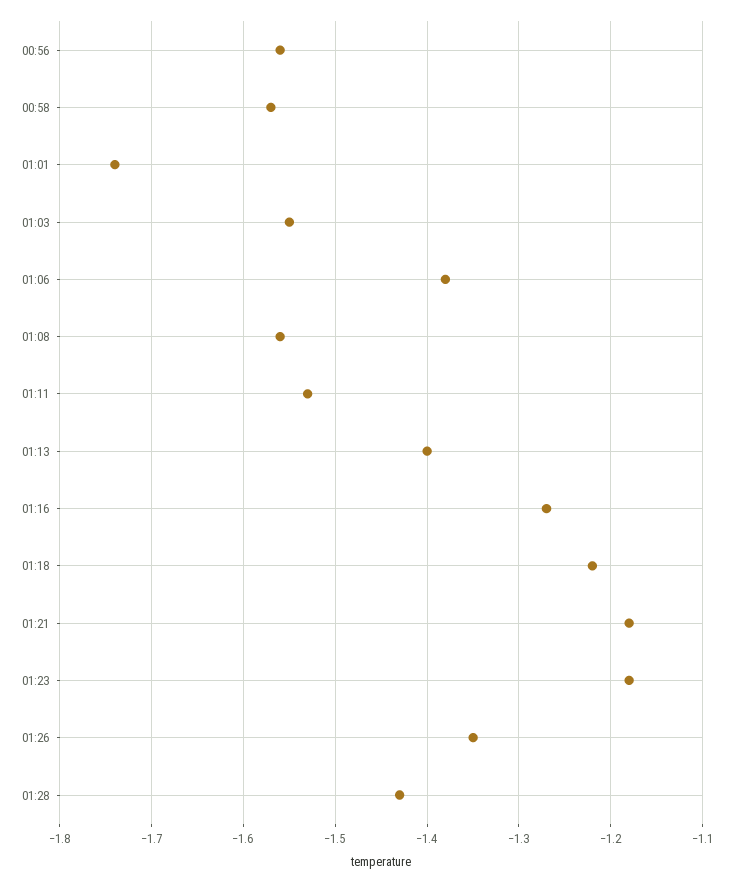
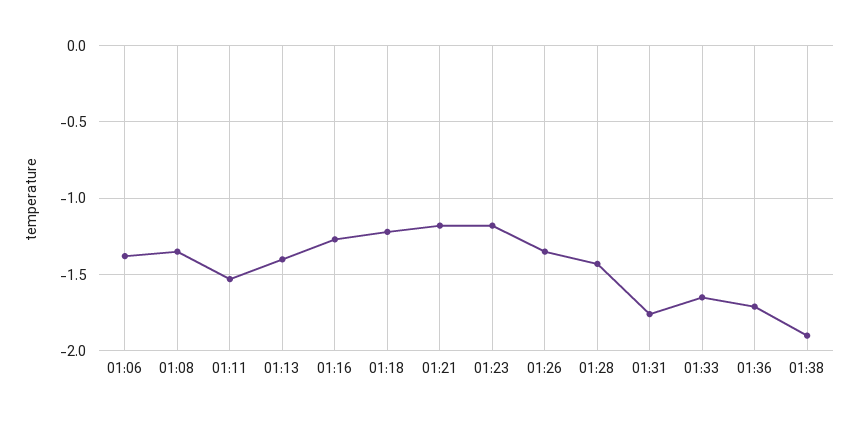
00:56: -1.56 -> none
00:58: -1.57 -> none
01:01: -1.74 -> none
01:03: -1.55 -> none
01:08: -1.56 -> -1.35
01:31: none -> -1.75
01:33: none -> -1.65
01:36: none -> -1.7
01:38: none -> -1.9

